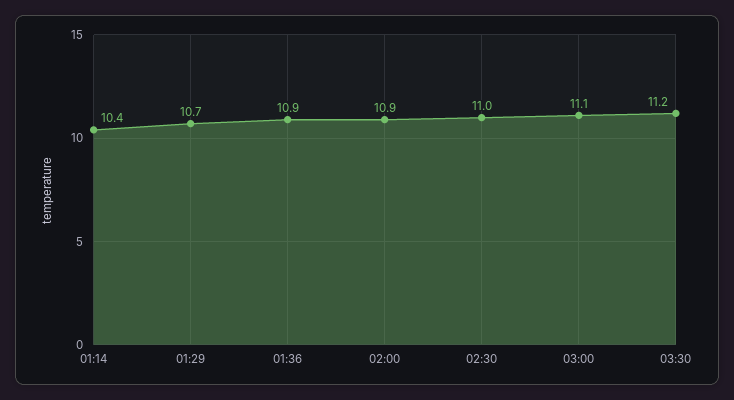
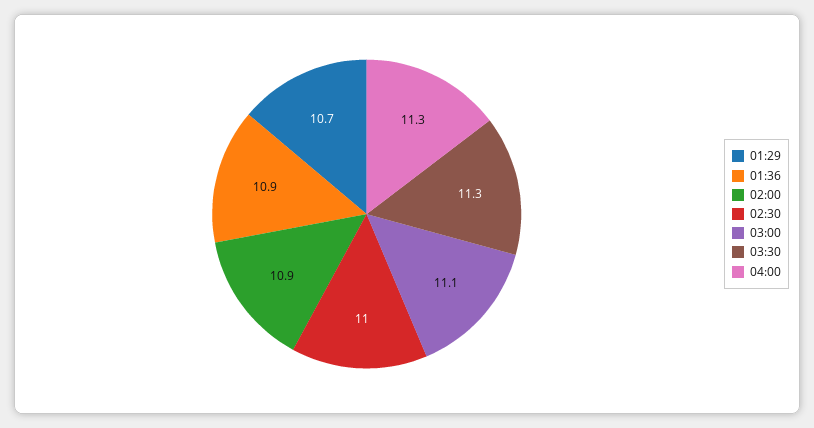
01:14: 10.4 -> none
03:30: 11.2 -> 11.3
04:00: none -> 11.3

